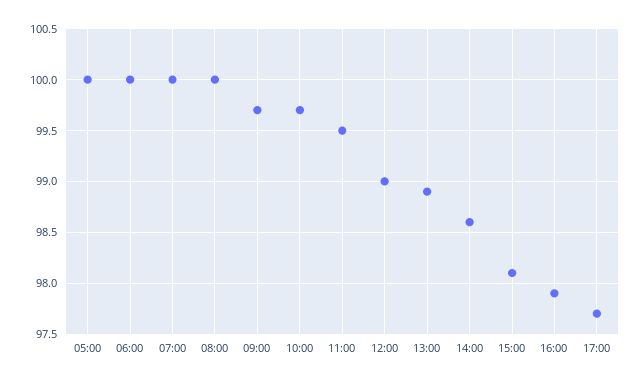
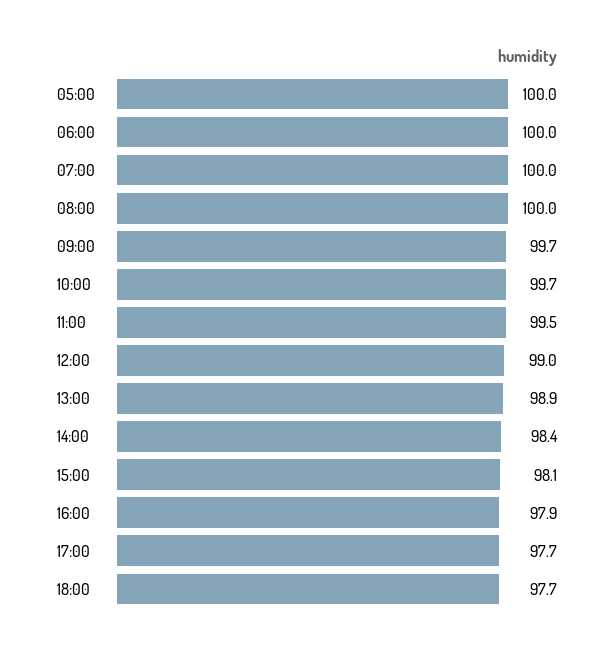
14:00: 98.6 -> 98.4
18:00: none -> 97.7

